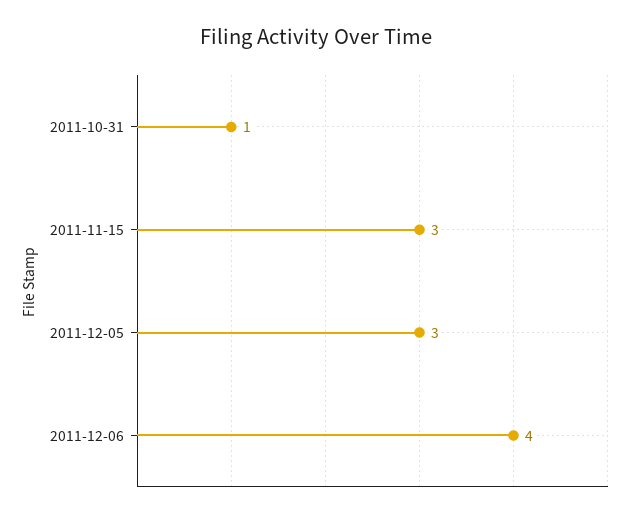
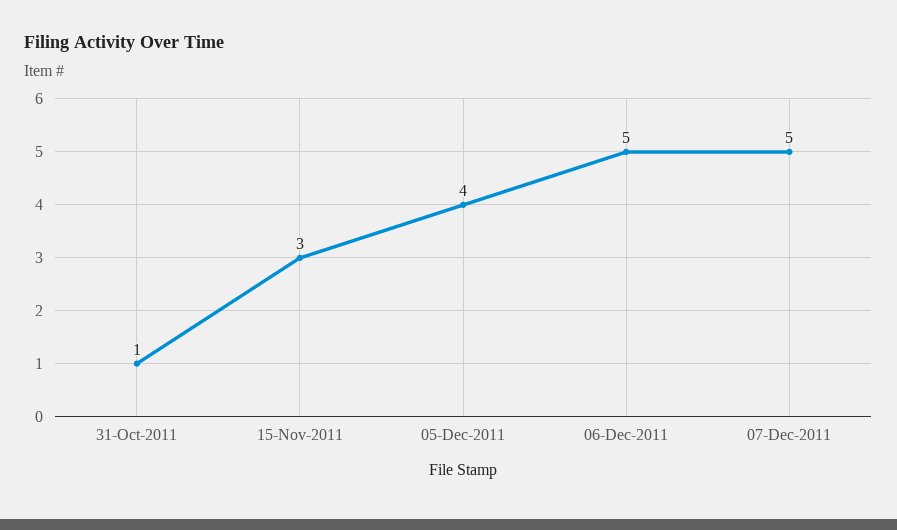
2011-12-05: 3 -> 4
2011-12-06: 4 -> 5
07-Dec-2011: none -> 5

